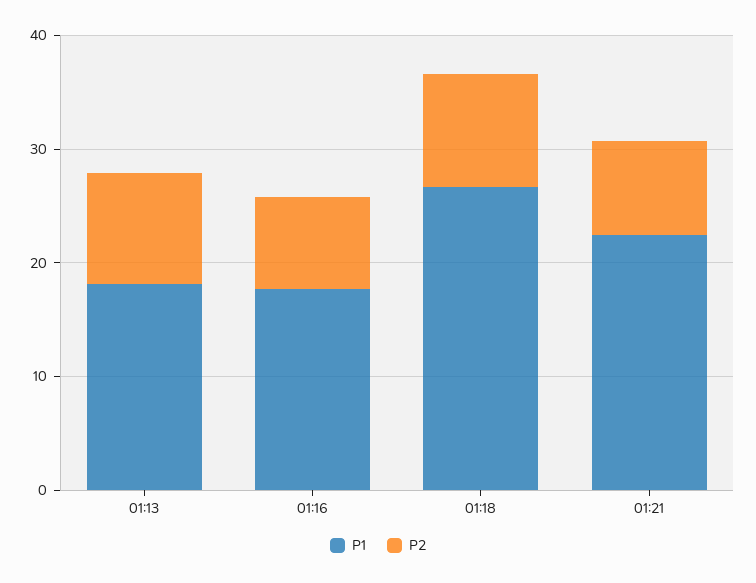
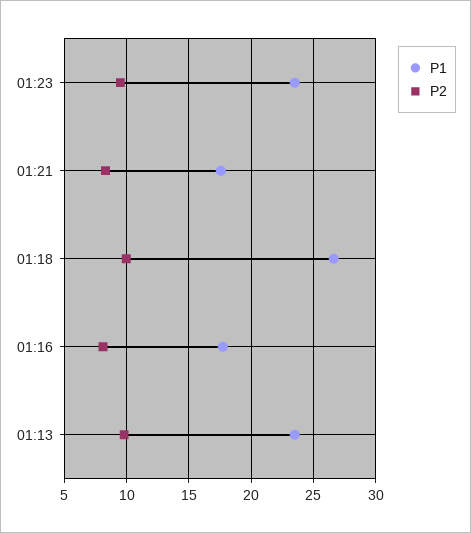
P1, 01:13: 18 -> 23.5
P1, 01:21: 22 -> 17.5
P1, 01:23: none -> 23.5
P2, 01:23: none -> 9.5

